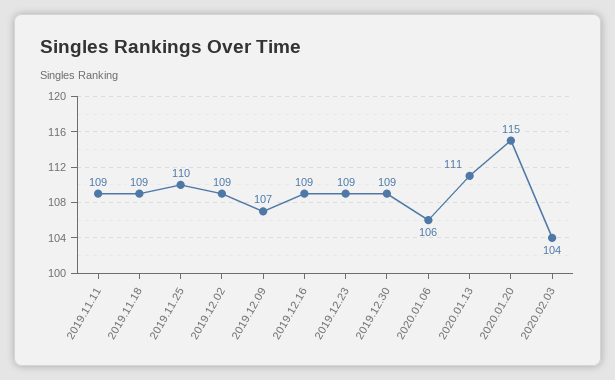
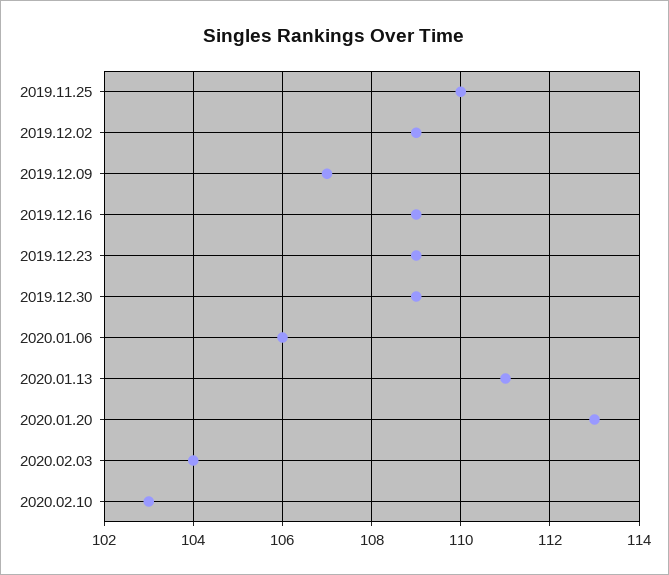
2019.11.11: 109 -> none
2019.11.18: 109 -> none
2020.01.20: 115 -> 113
2020.02.10: none -> 103

